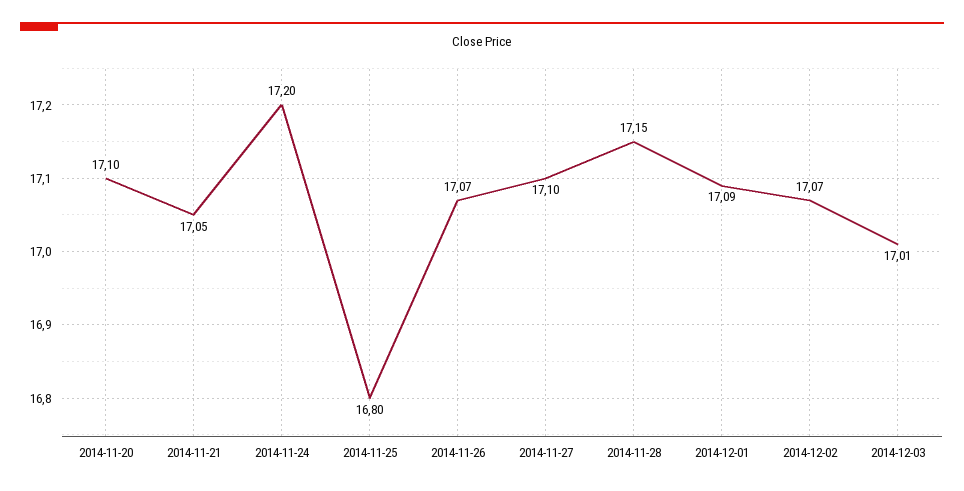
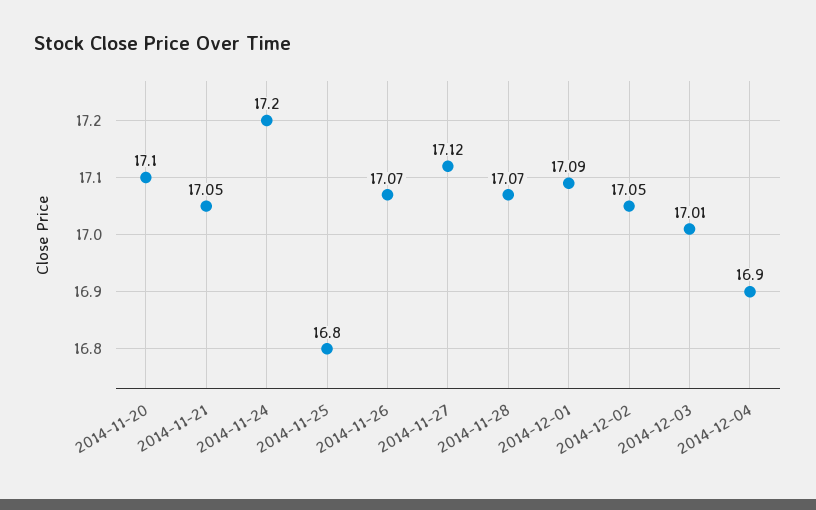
2014-11-27: 17.1 -> 17.12
2014-11-28: 17.15 -> 17.07
2014-12-02: 17.07 -> 17.05
2014-12-04: none -> 16.9

